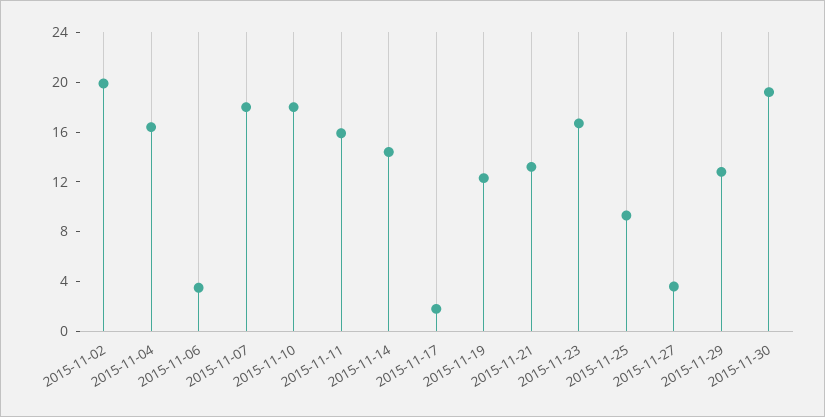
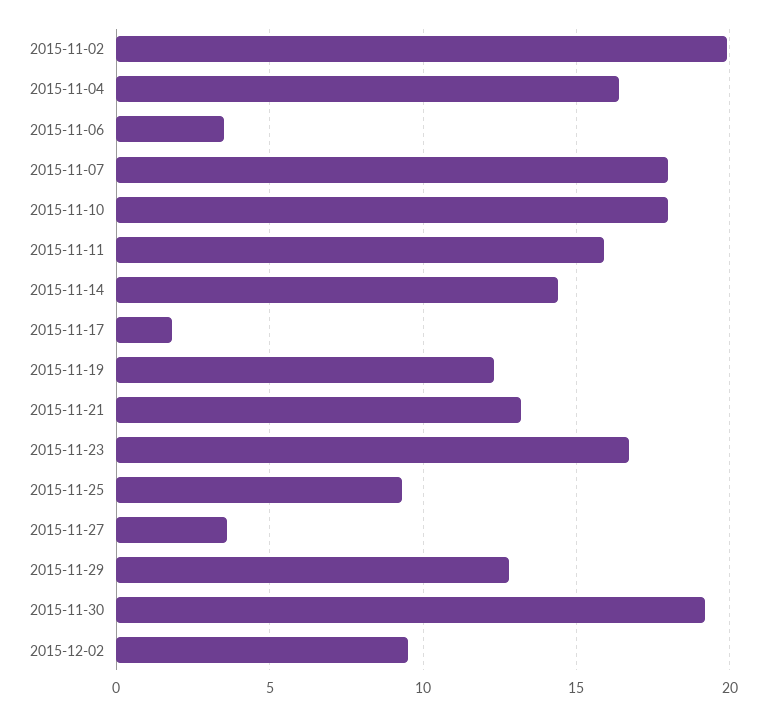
2015-12-02: none -> 9.5

